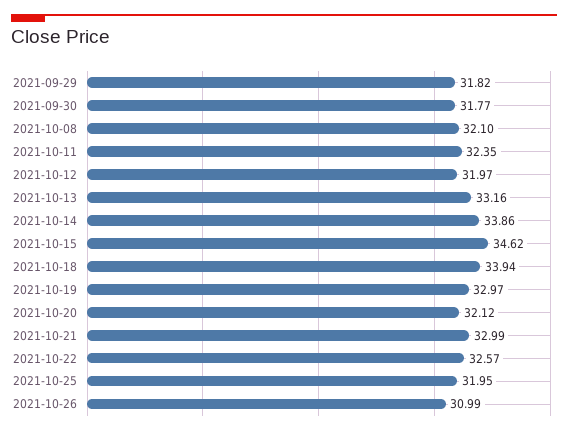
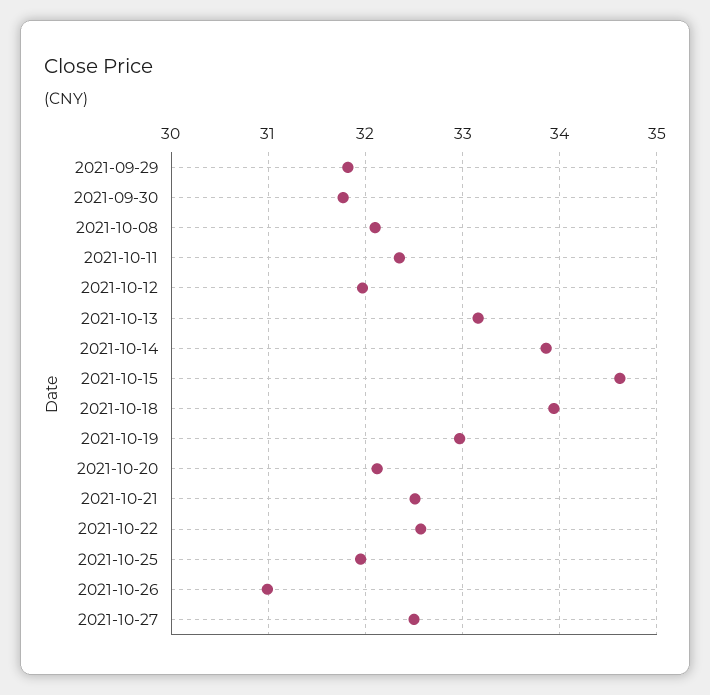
2021-10-21: 32.99 -> 32.5
2021-10-27: none -> 32.5

